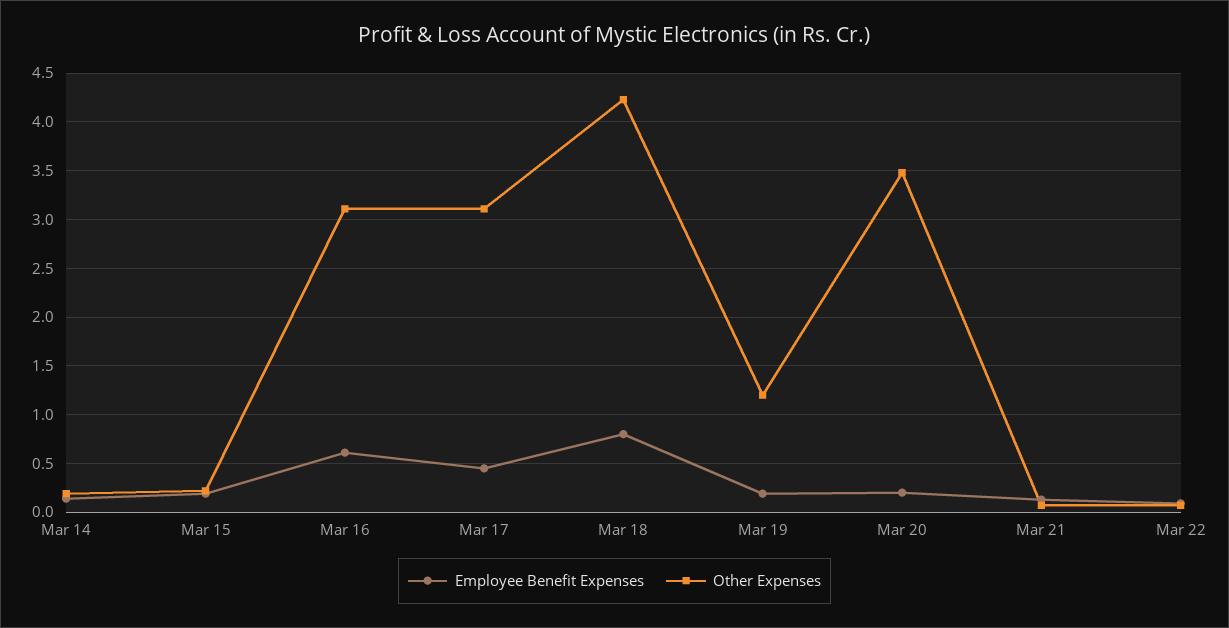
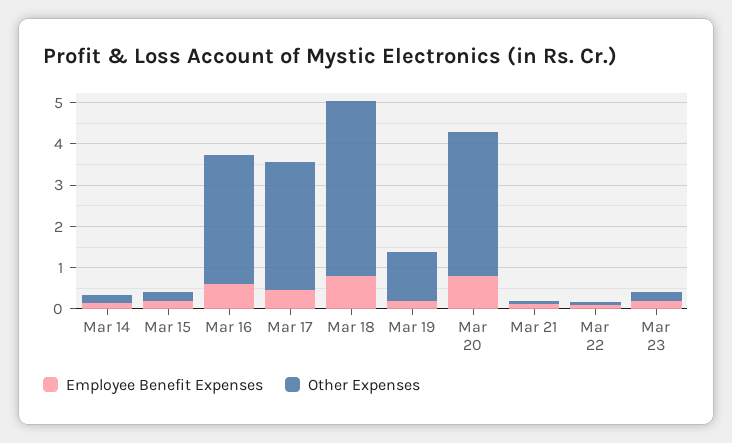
Employee Benefit Expenses, Mar 20: 0.2 -> 0.8
Employee Benefit Expenses, Mar 23: none -> 0.2
Other Expenses, Mar 23: none -> 0.2

